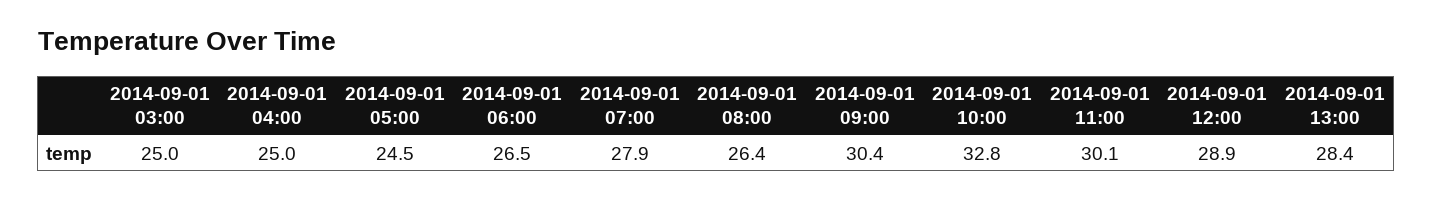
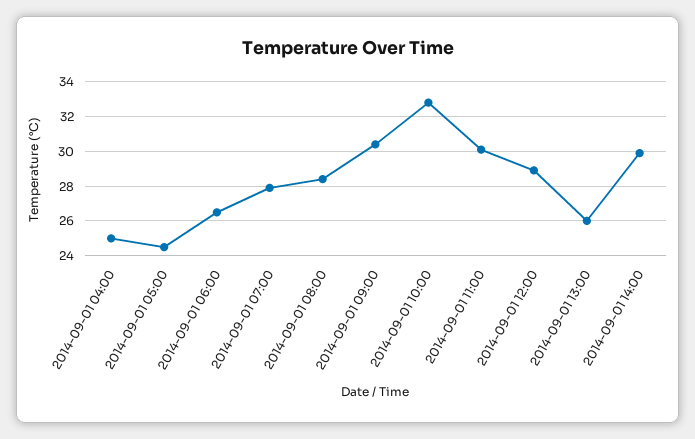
2014-09-01 03:00: 25 -> none
2014-09-01 08:00: 26.4 -> 28.5
2014-09-01 13:00: 28.4 -> 26
2014-09-01 14:00: none -> 30

